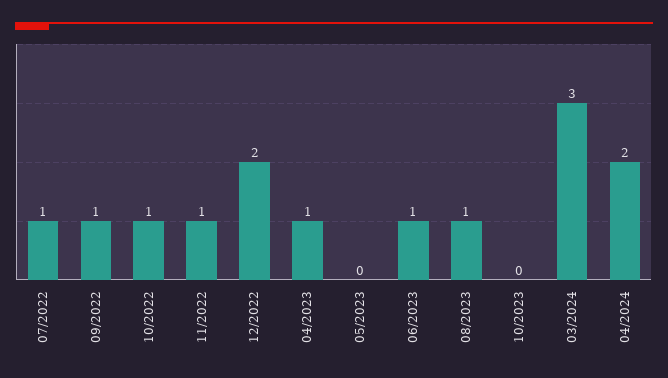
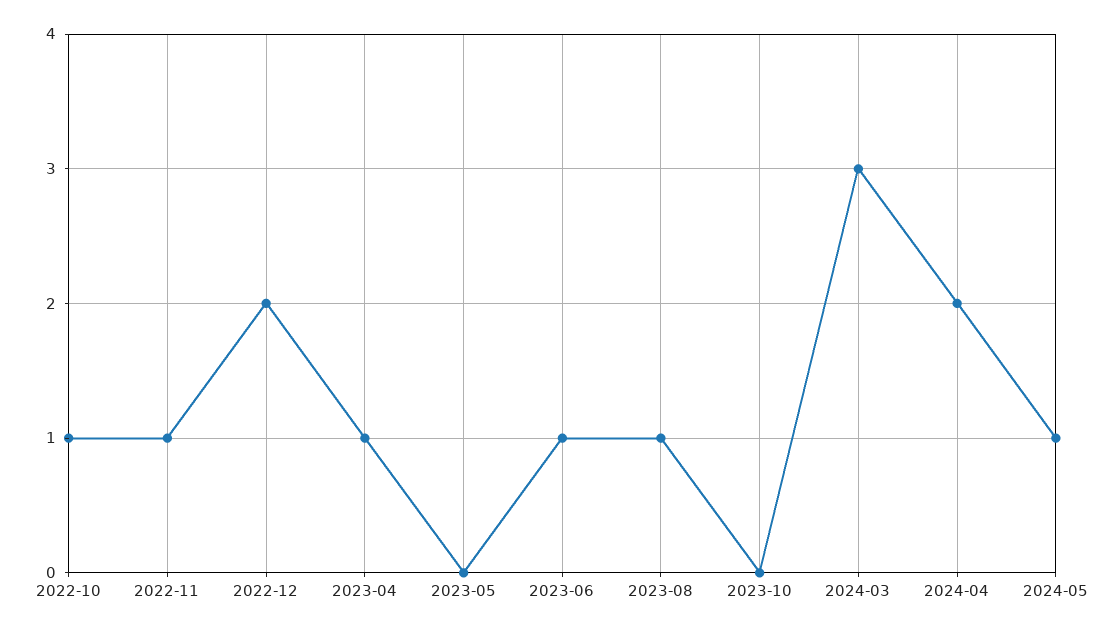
07/2022: 1 -> none
09/2022: 1 -> none
2024-05: none -> 1

